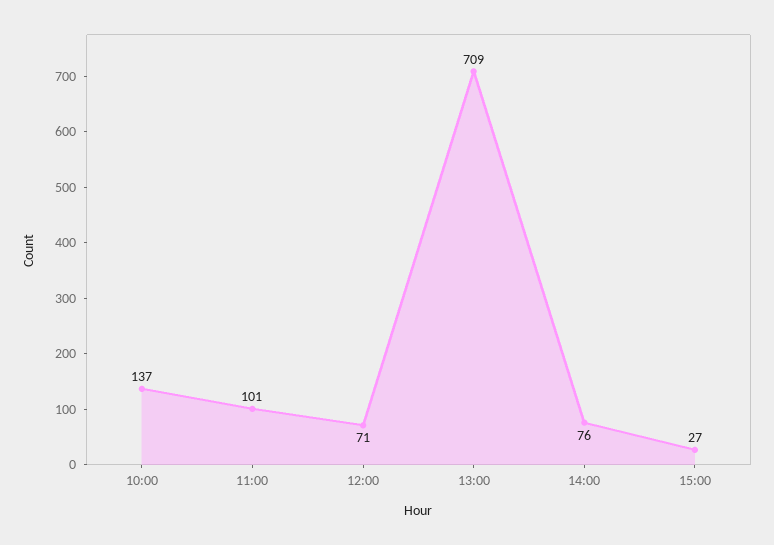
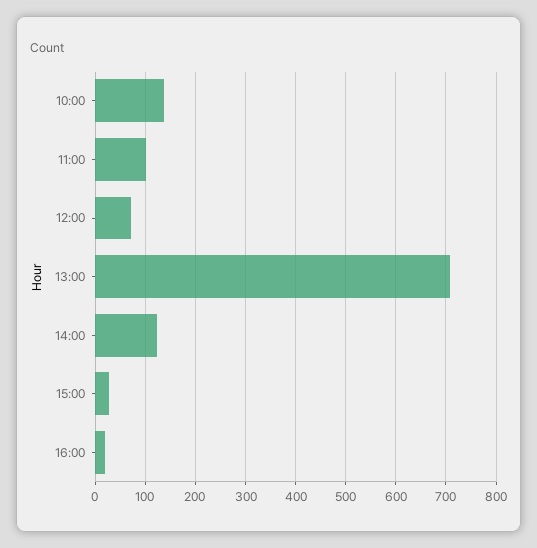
14:00: 76 -> 120
16:00: none -> 20

